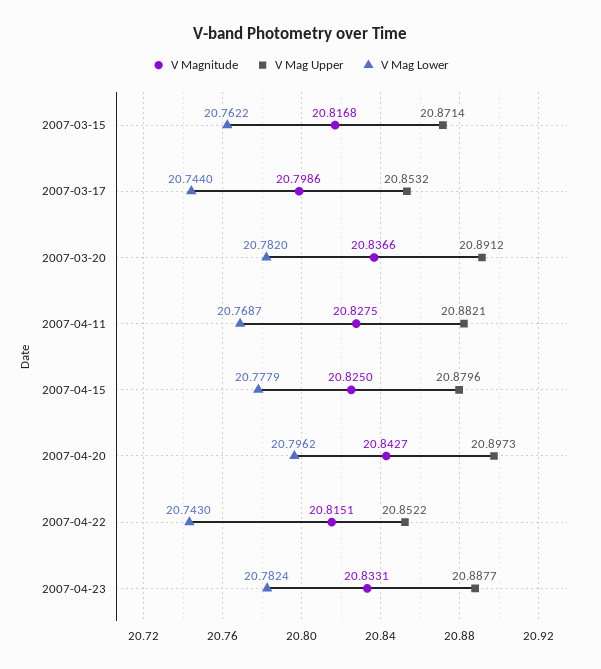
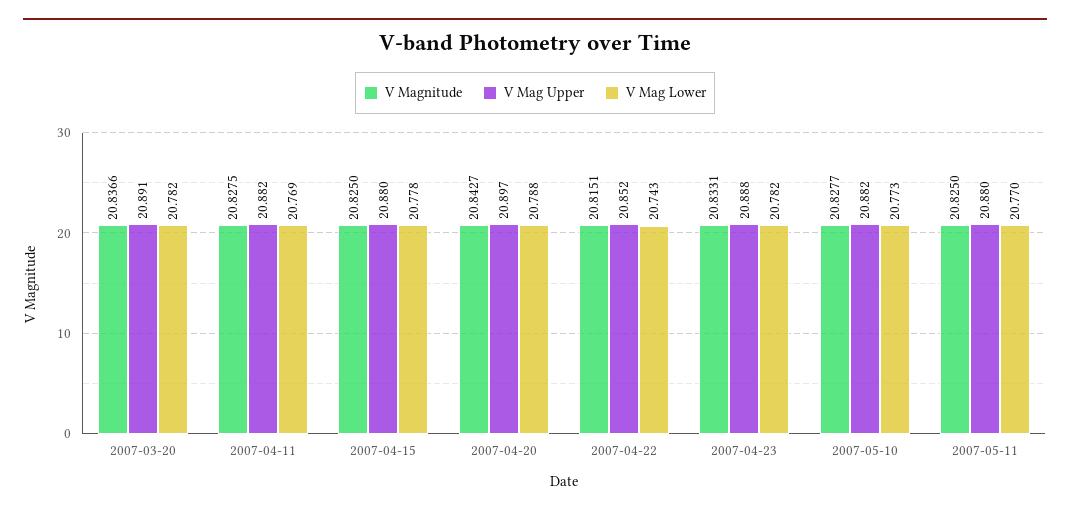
V Magnitude, 2007-03-15: 20.8168 -> none
V Mag Upper, 2007-03-15: 20.8714 -> none
V Mag Lower, 2007-03-15: 20.7622 -> none
V Magnitude, 2007-03-17: 20.7986 -> none
V Mag Upper, 2007-03-17: 20.8532 -> none
V Mag Lower, 2007-03-17: 20.744 -> none
V Mag Lower, 2007-04-20: 20.7962 -> 20.788
V Magnitude, 2007-05-10: none -> 20.8277
V Mag Upper, 2007-05-10: none -> 20.882
V Mag Lower, 2007-05-10: none -> 20.773
V Magnitude, 2007-05-11: none -> 20.825
V Mag Upper, 2007-05-11: none -> 20.88
V Mag Lower, 2007-05-11: none -> 20.77

